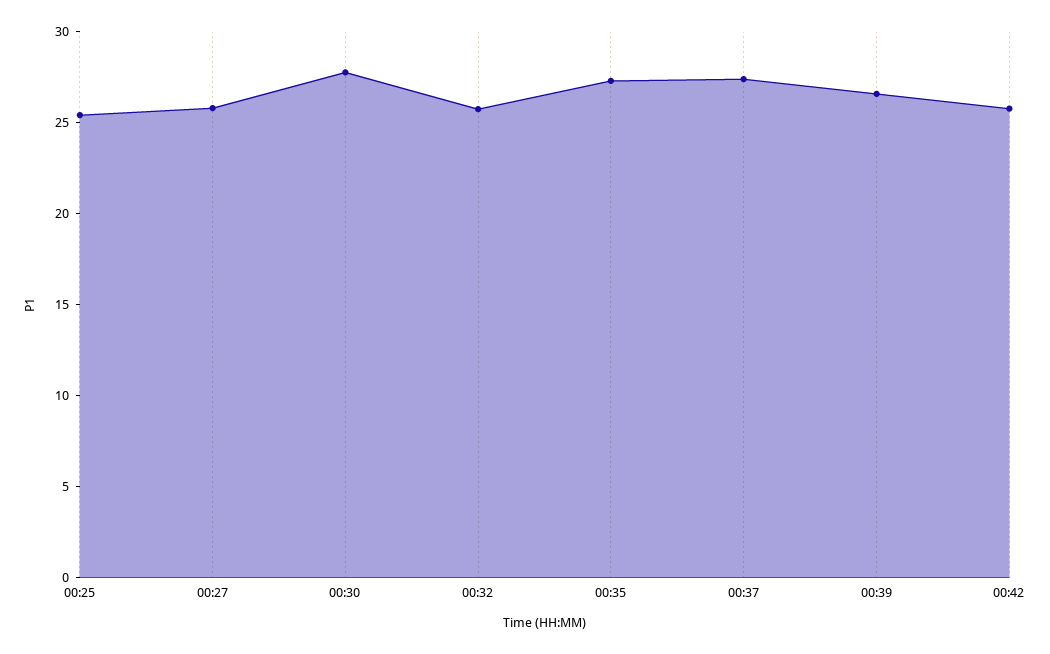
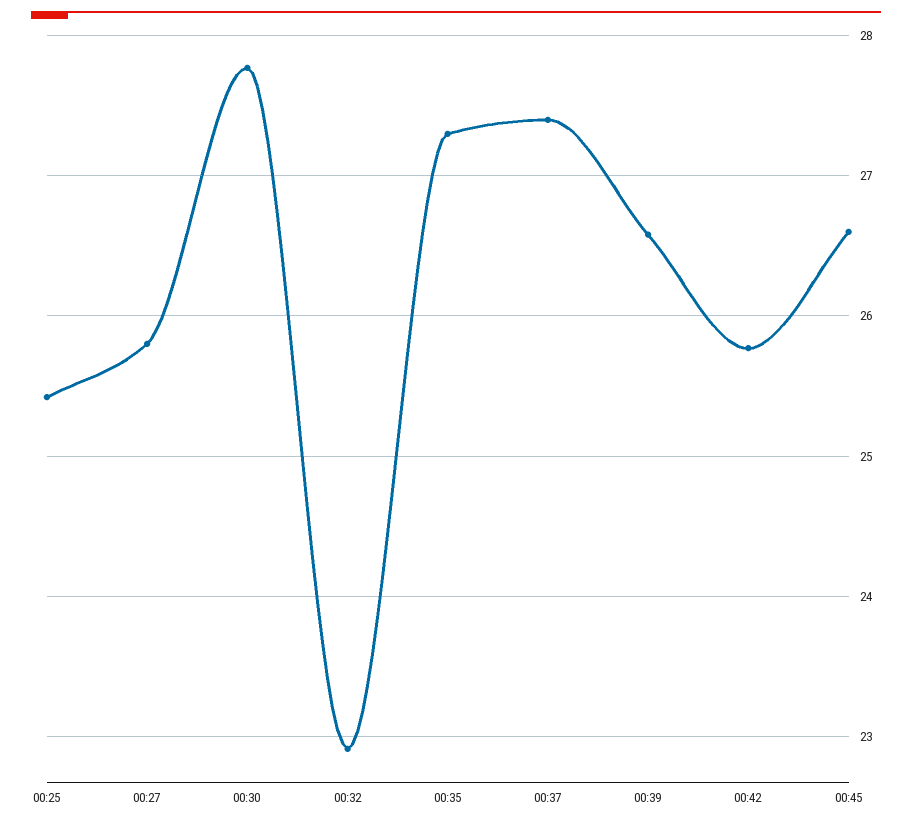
00:32: 26 -> 22.9
00:45: none -> 26.6

